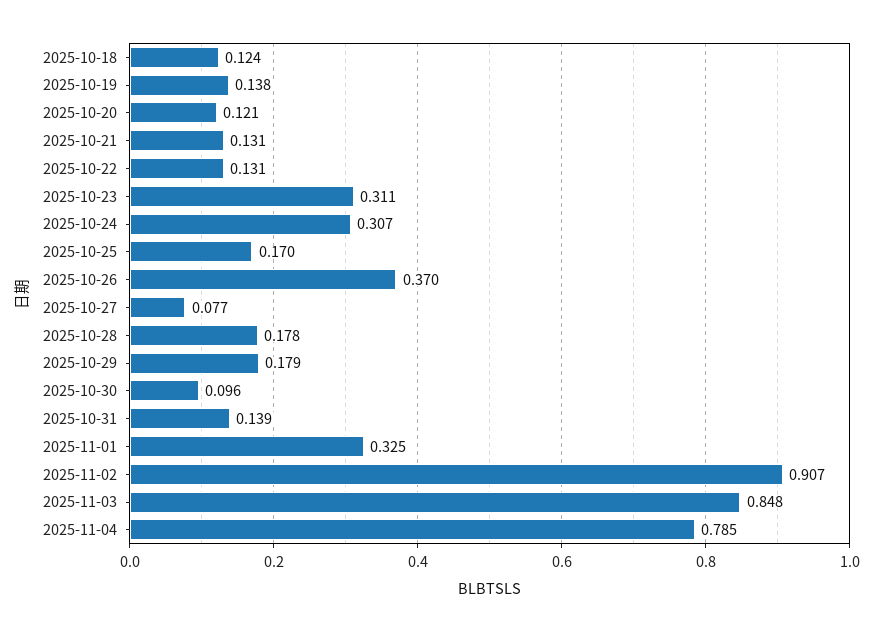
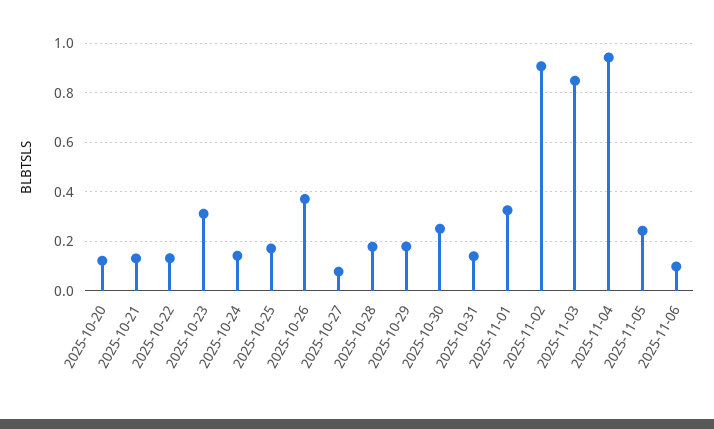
2025-10-18: 0.124 -> none
2025-10-19: 0.138 -> none
2025-10-24: 0.307 -> 0.15
2025-10-30: 0.096 -> 0.25
2025-11-04: 0.785 -> 0.95
2025-11-05: none -> 0.25
2025-11-06: none -> 0.1

